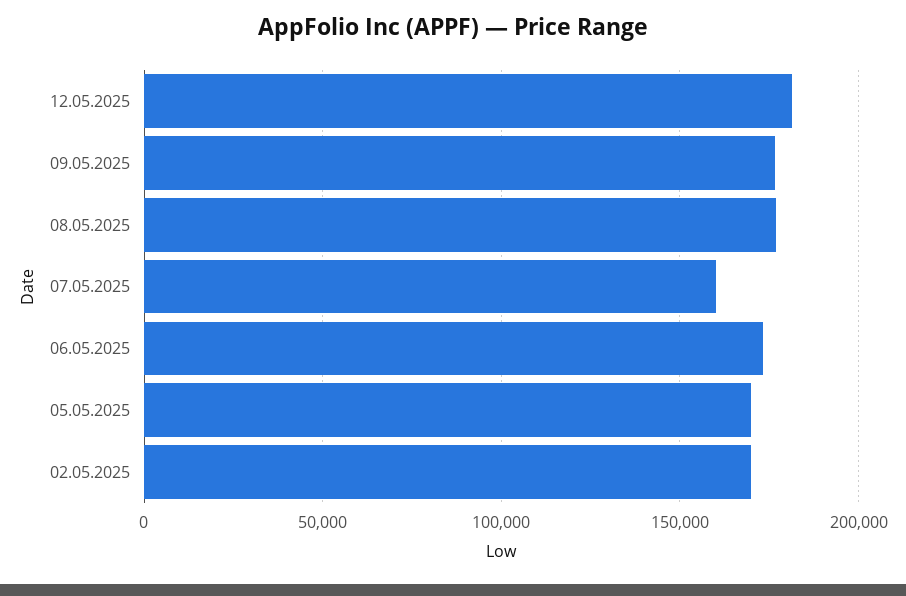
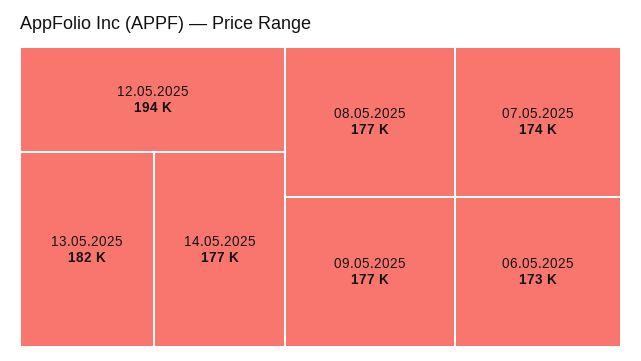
12.05.2025: 180000 -> 194000
07.05.2025: 160000 -> 174000
05.05.2025: 170000 -> none
02.05.2025: 170000 -> none
13.05.2025: none -> 182000
14.05.2025: none -> 177000

